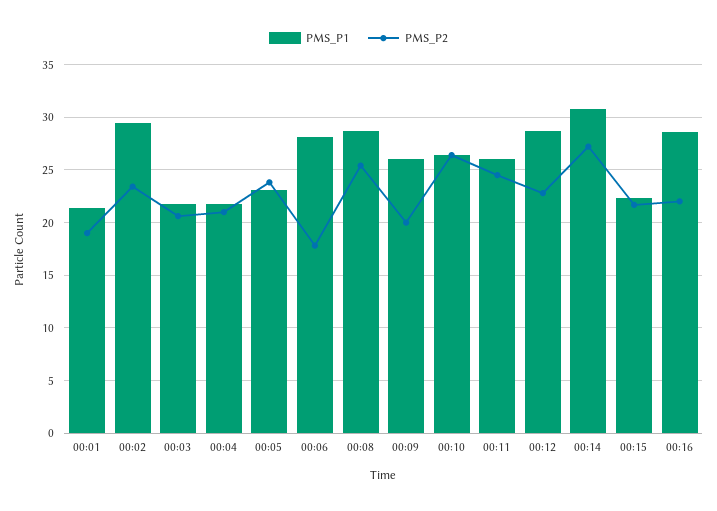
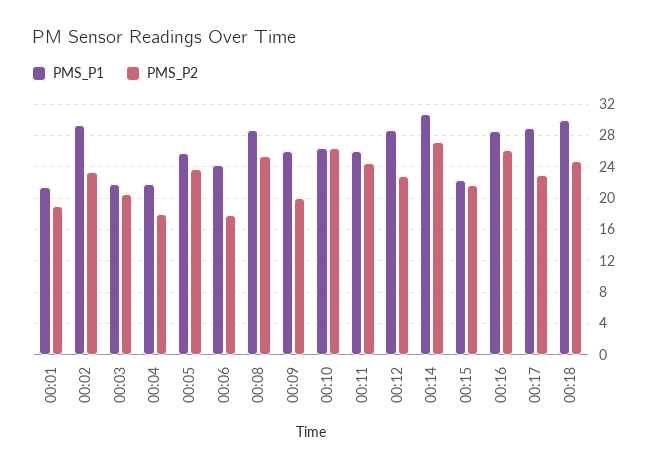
PMS_P2, 00:04: 21 -> 18
PMS_P1, 00:05: 23 -> 26
PMS_P1, 00:06: 28 -> 24
PMS_P2, 00:16: 22 -> 26
PMS_P1, 00:17: none -> 29
PMS_P2, 00:17: none -> 23
PMS_P1, 00:18: none -> 30
PMS_P2, 00:18: none -> 25

